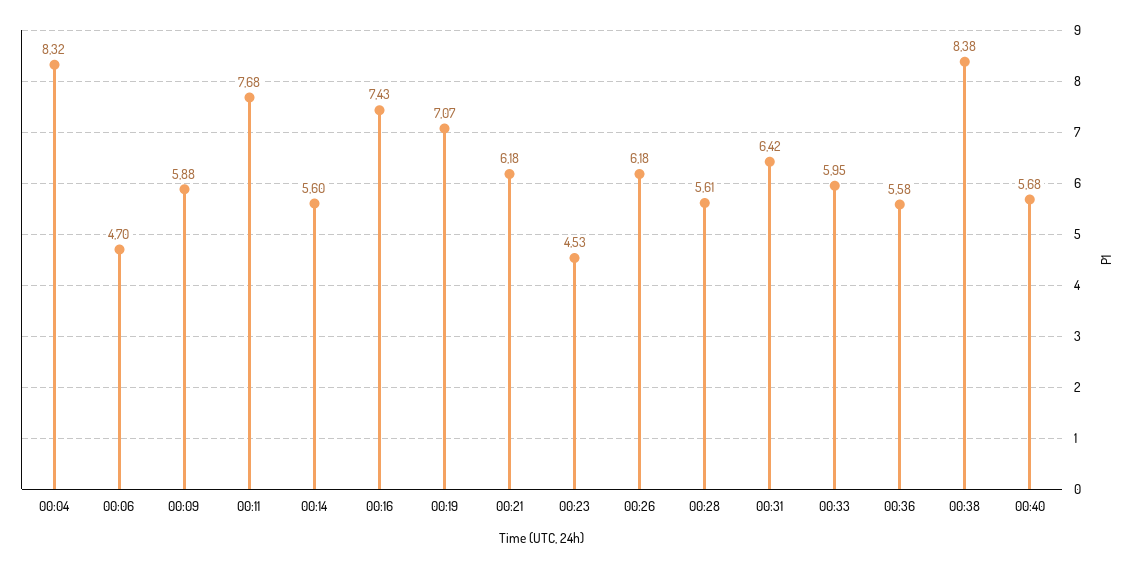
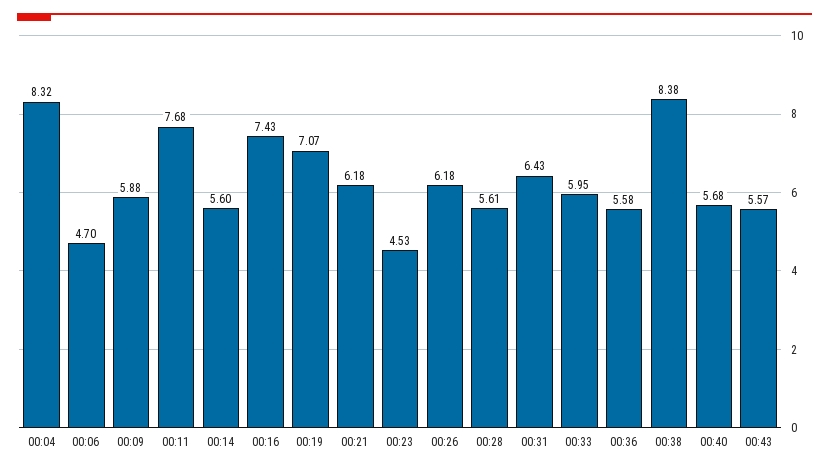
00:31: 6.42 -> 6.43
00:43: none -> 5.57

